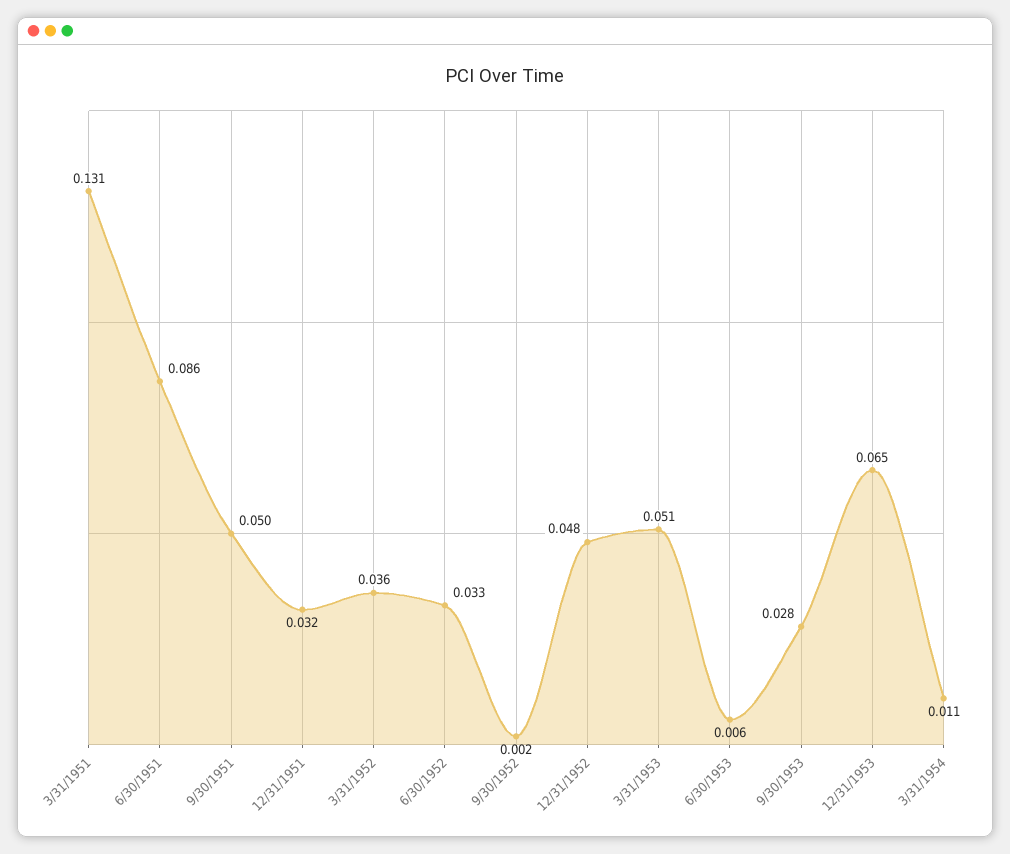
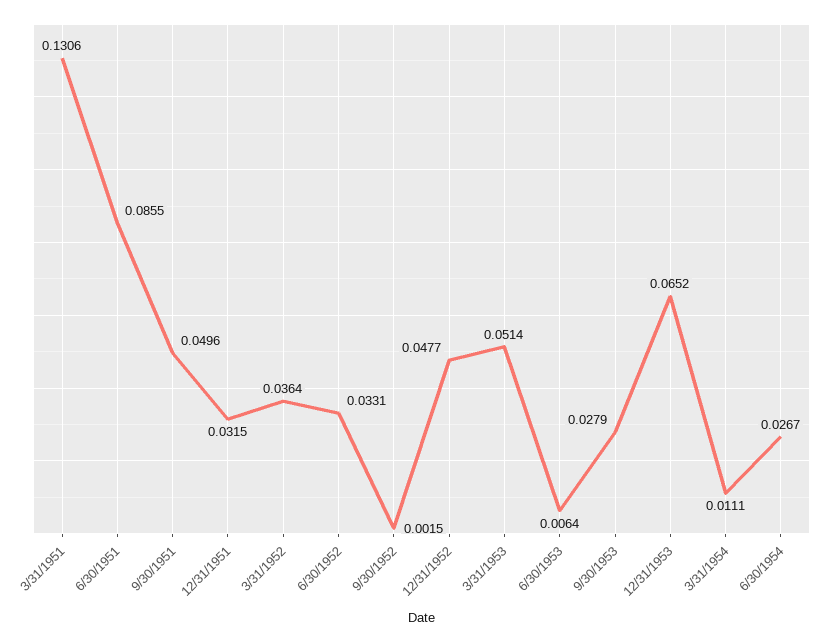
6/30/1954: none -> 0.0267

